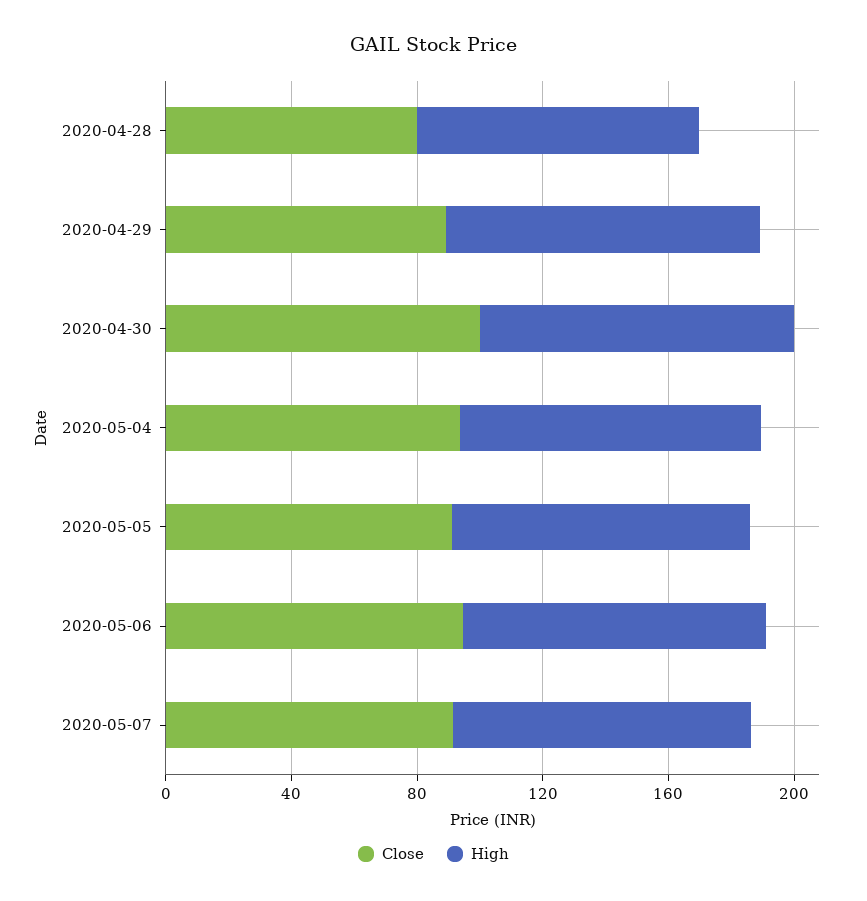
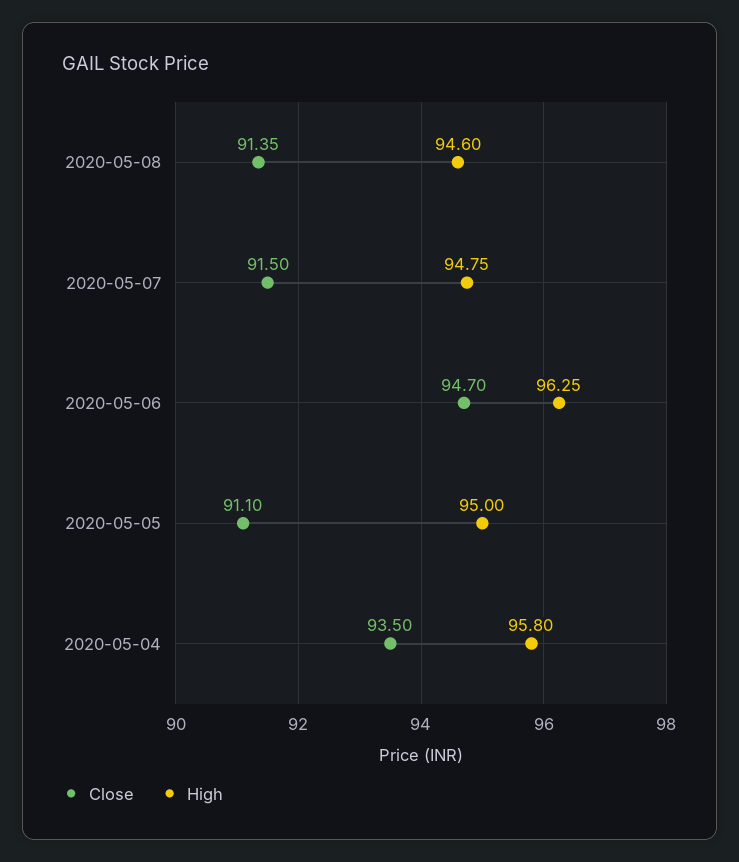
Close, 2020-04-28: 80 -> none
High, 2020-04-28: 90 -> none
Close, 2020-04-29: 90 -> none
High, 2020-04-29: 100 -> none
Close, 2020-04-30: 100 -> none
High, 2020-04-30: 100 -> none
Close, 2020-05-08: none -> 91.35
High, 2020-05-08: none -> 94.6

